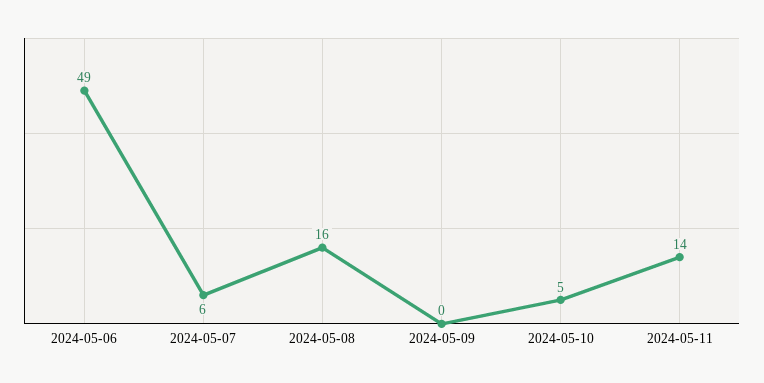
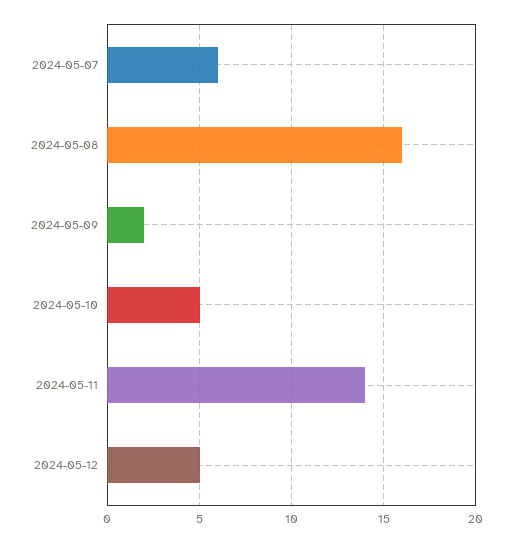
2024-05-06: 49 -> none
2024-05-09: 0 -> 2
2024-05-12: none -> 5

